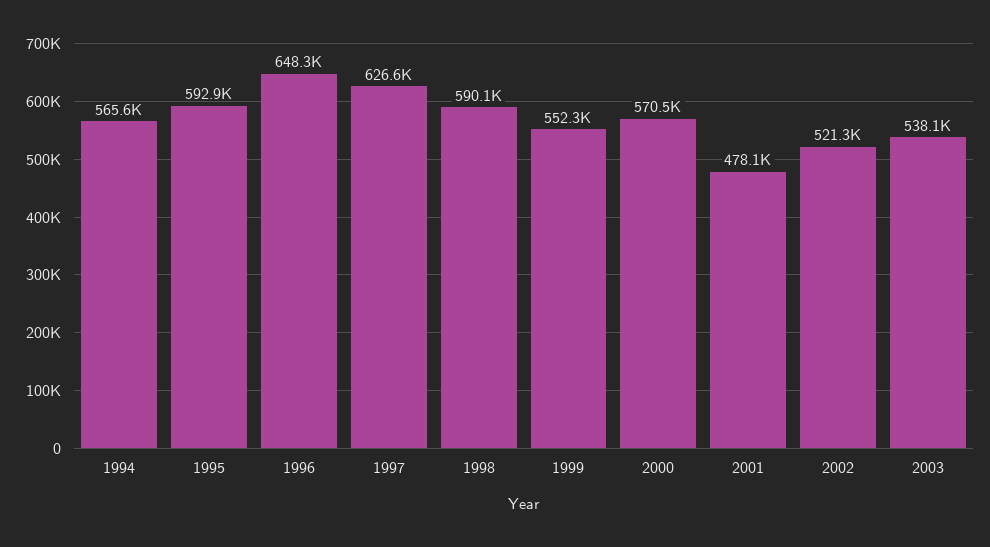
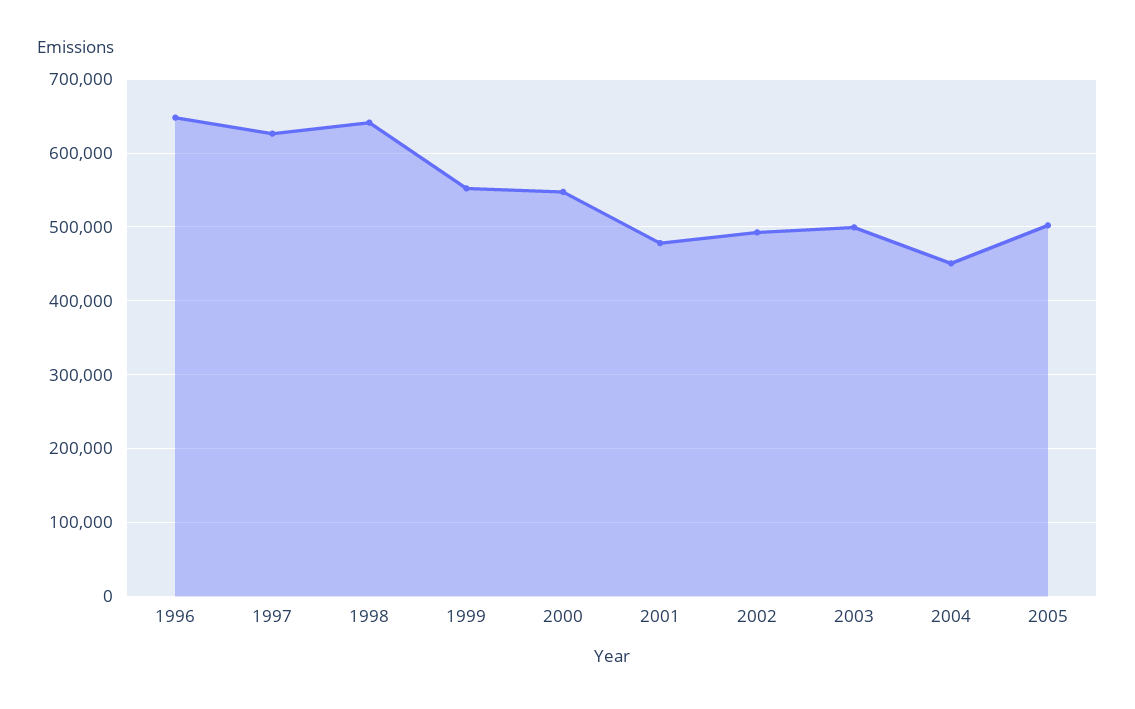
1994: 565600 -> none
1995: 592900 -> none
1998: 590100 -> 640000
2000: 570500 -> 550000
2002: 521300 -> 490000
2003: 538100 -> 500000
2004: none -> 450000
2005: none -> 500000

